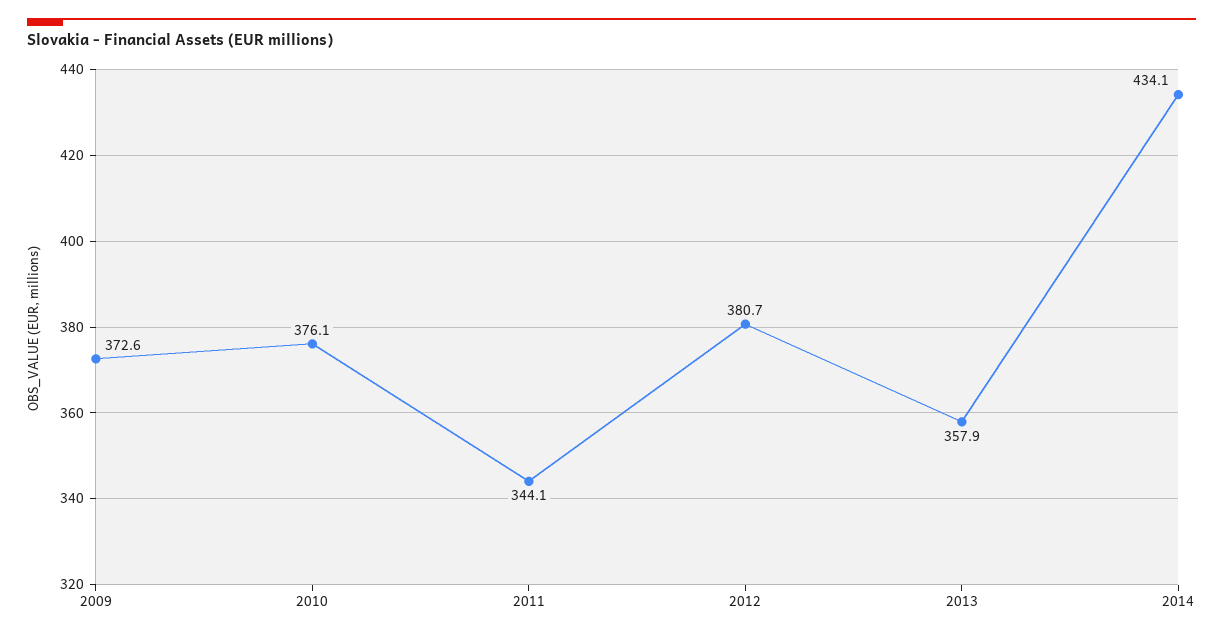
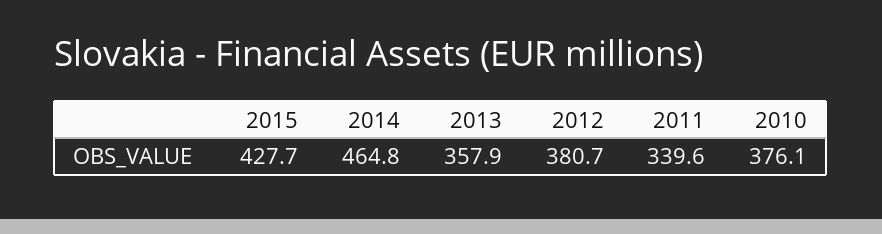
2009: 372.6 -> none
2011: 344.1 -> 339.6
2014: 434.1 -> 464.8
2015: none -> 427.7

